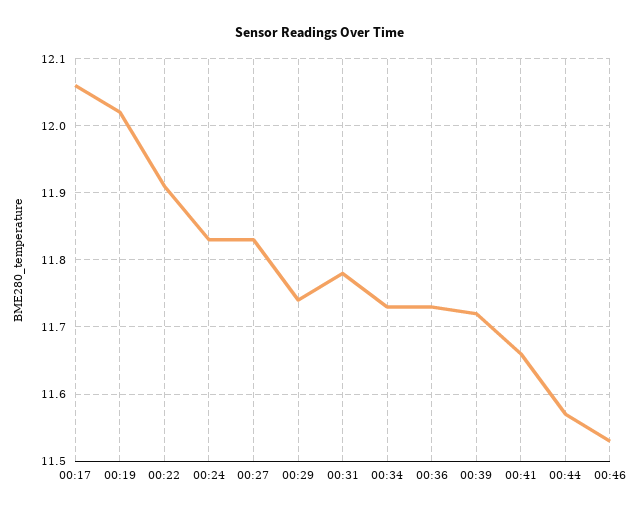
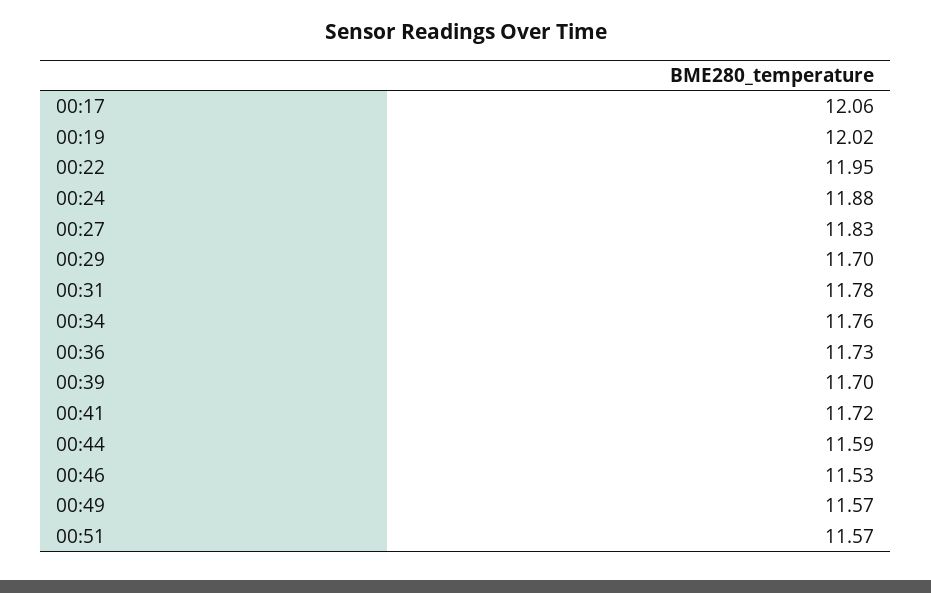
00:22: 11.91 -> 11.95
00:24: 11.83 -> 11.88
00:29: 11.74 -> 11.7
00:34: 11.73 -> 11.76
00:39: 11.72 -> 11.7
00:41: 11.66 -> 11.72
00:44: 11.57 -> 11.59
00:49: none -> 11.57
00:51: none -> 11.57

